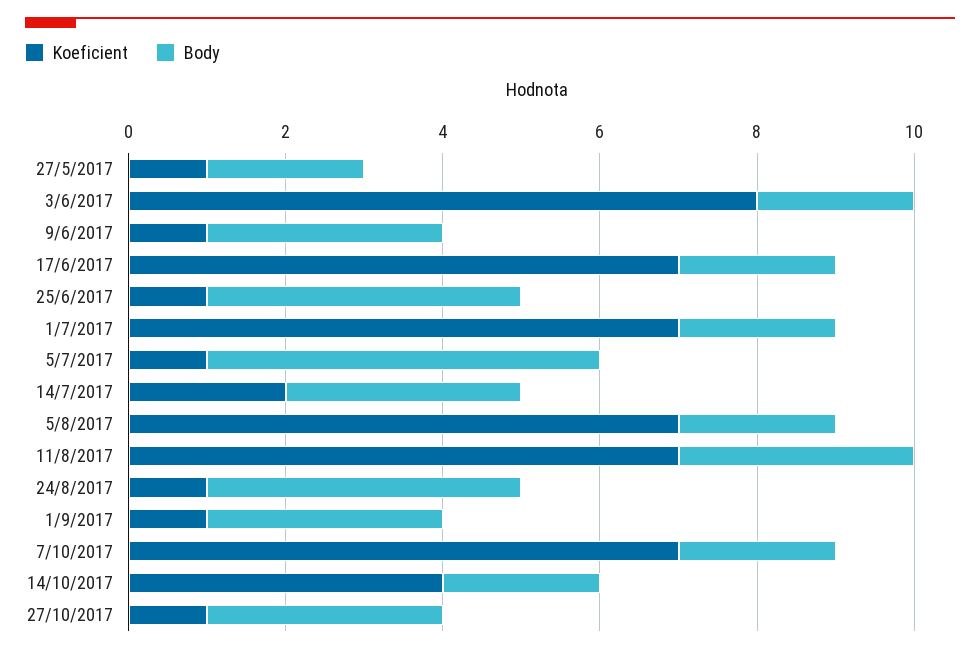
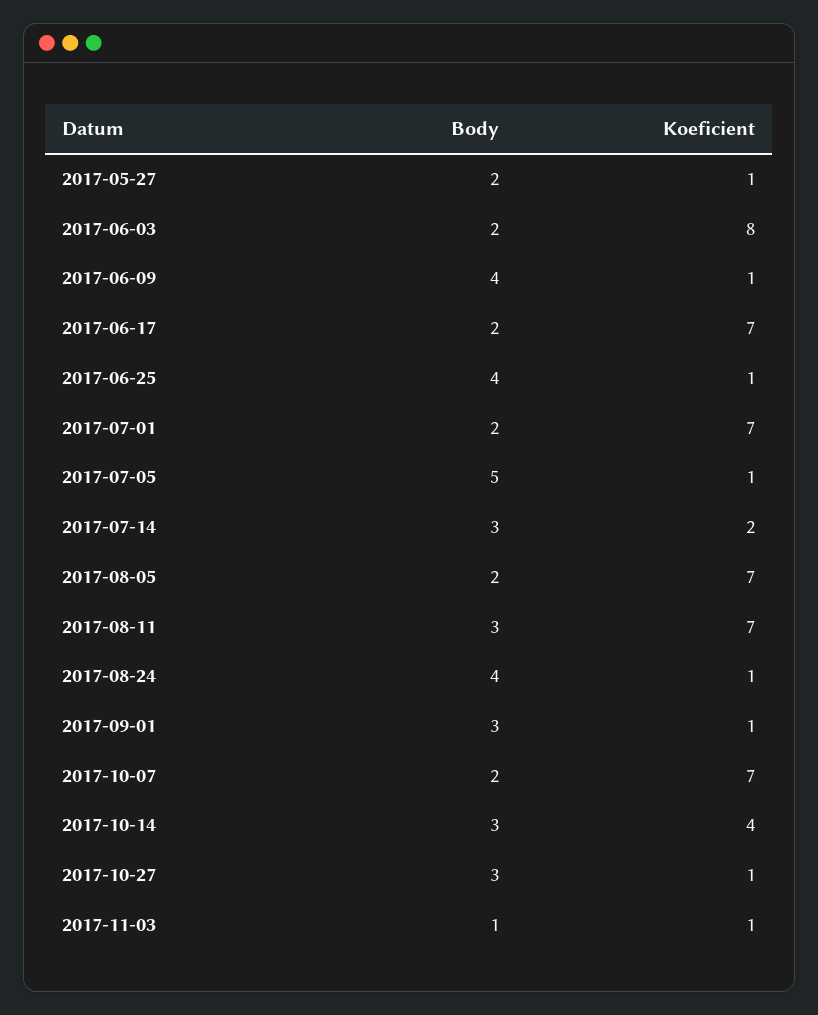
Body, 9/6/2017: 3 -> 4
Body, 14/10/2017: 2 -> 3
Body, 2017-11-03: none -> 1
Koeficient, 2017-11-03: none -> 1

